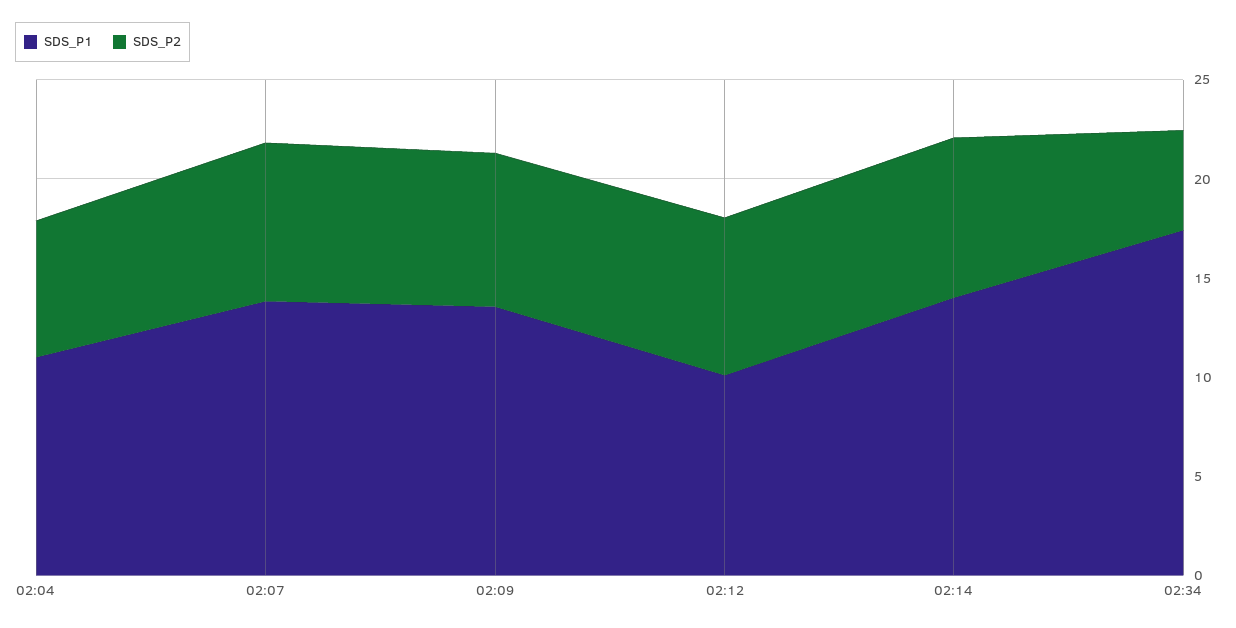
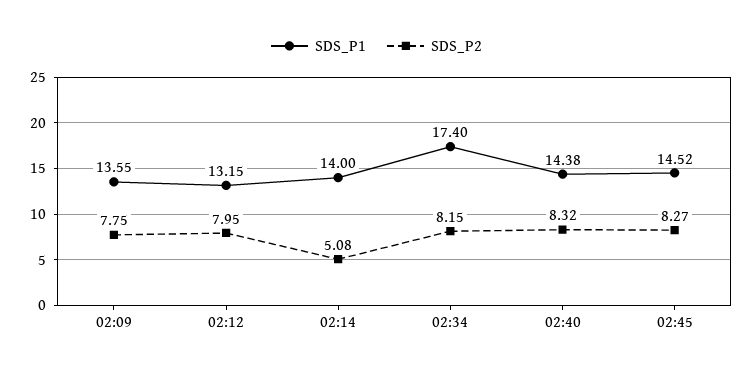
SDS_P1, 02:04: 11 -> none
SDS_P2, 02:04: 7 -> none
SDS_P1, 02:07: 14 -> none
SDS_P2, 02:07: 8 -> none
SDS_P1, 02:12: 10 -> 13.15
SDS_P2, 02:14: 8 -> 5.08
SDS_P2, 02:34: 5 -> 8.15
SDS_P1, 02:40: none -> 14.38
SDS_P2, 02:40: none -> 8.32
SDS_P1, 02:45: none -> 14.52
SDS_P2, 02:45: none -> 8.27

